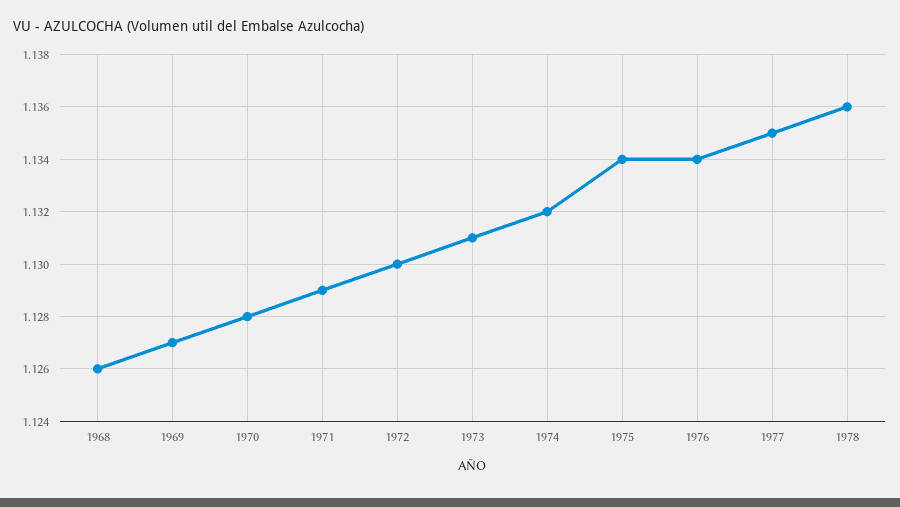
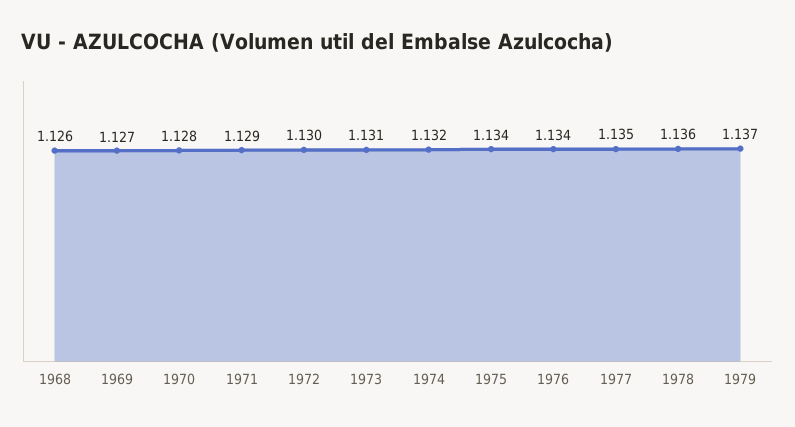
1979: none -> 1.137

